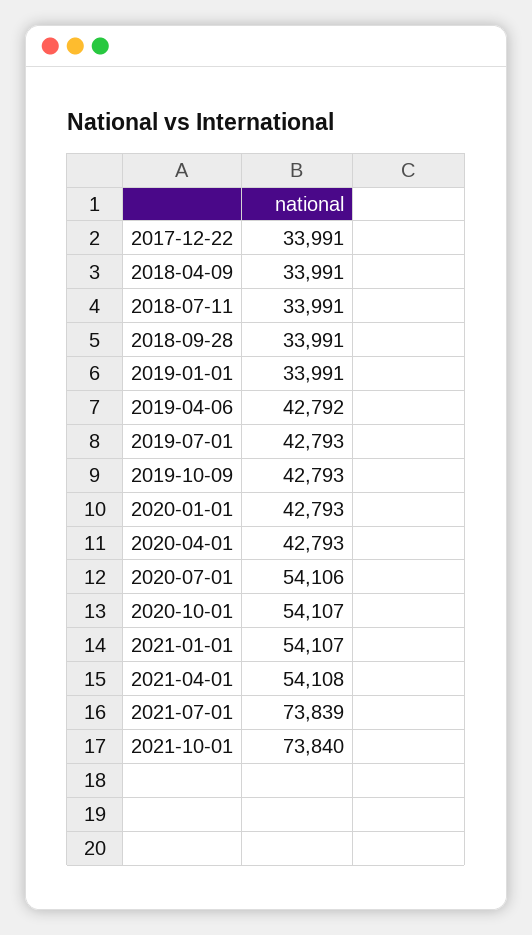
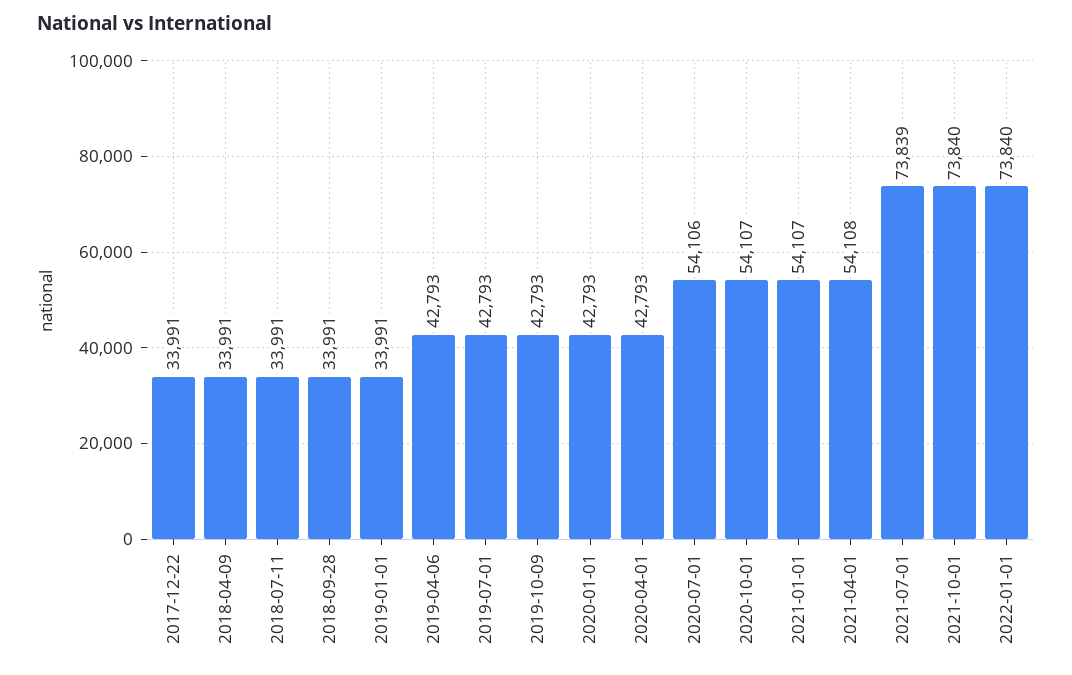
2019-04-06: 42792 -> 42793
2022-01-01: none -> 73840

